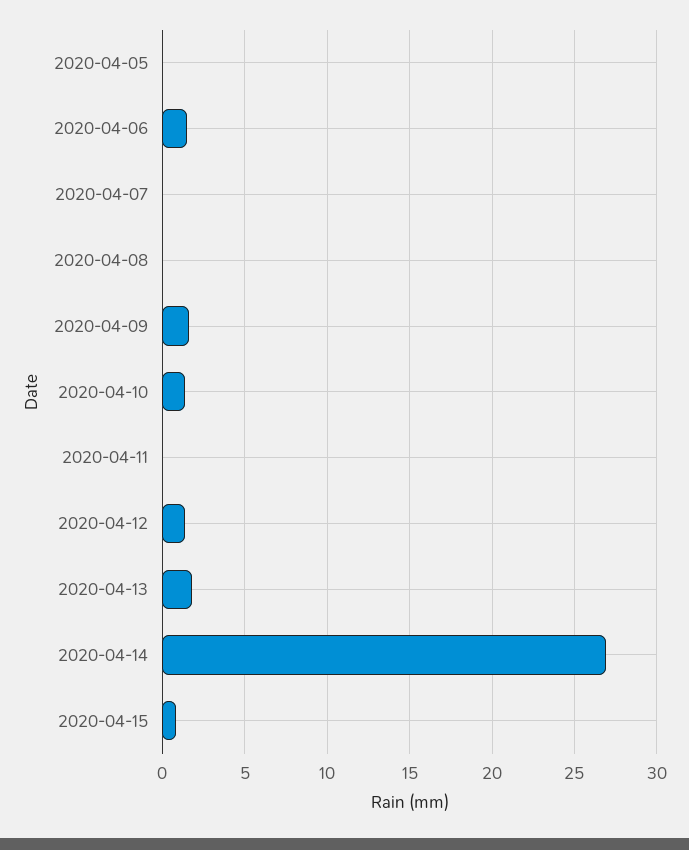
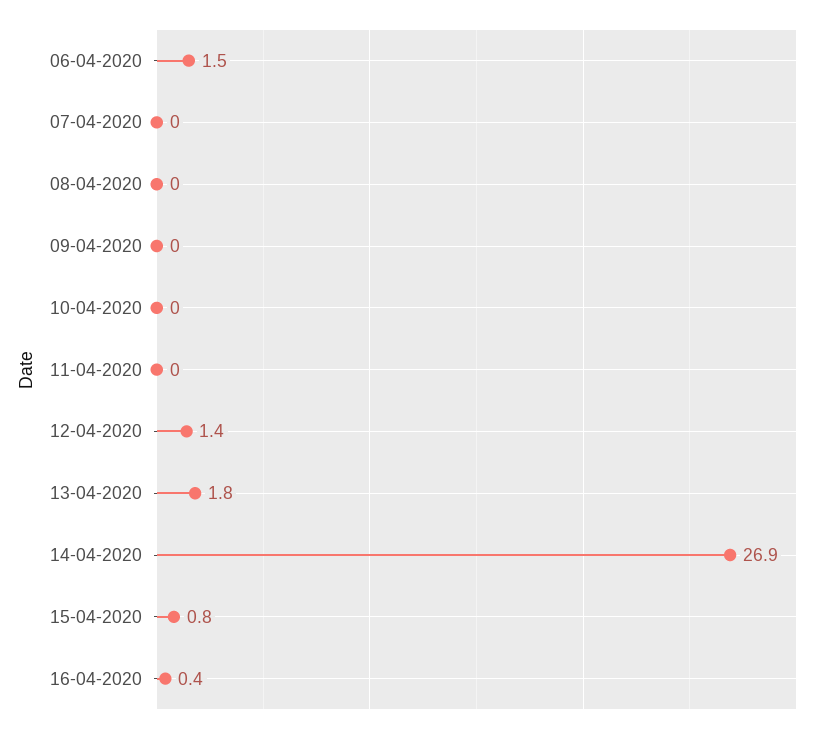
2020-04-05: 0 -> none
2020-04-09: 1.5 -> 0
2020-04-10: 1.5 -> 0
16-04-2020: none -> 0.4

